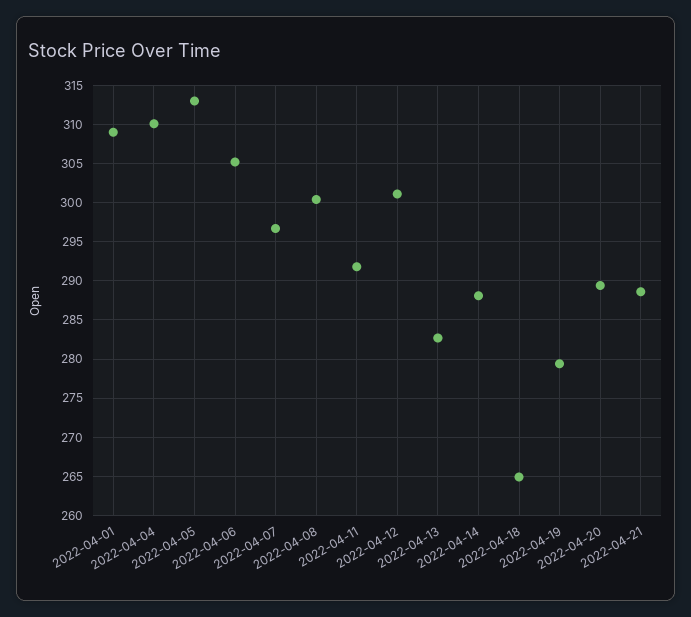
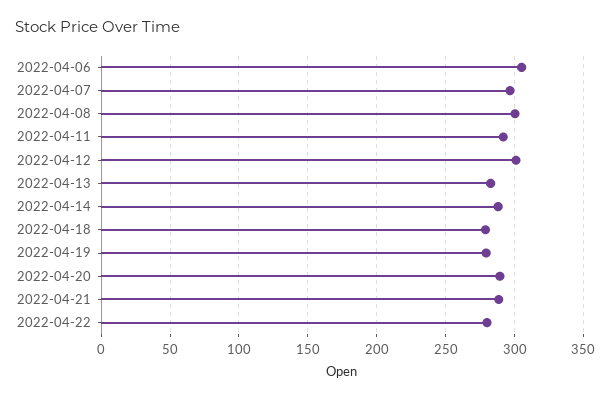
2022-04-01: 309 -> none
2022-04-04: 310 -> none
2022-04-05: 313 -> none
2022-04-18: 265 -> 280
2022-04-22: none -> 280

